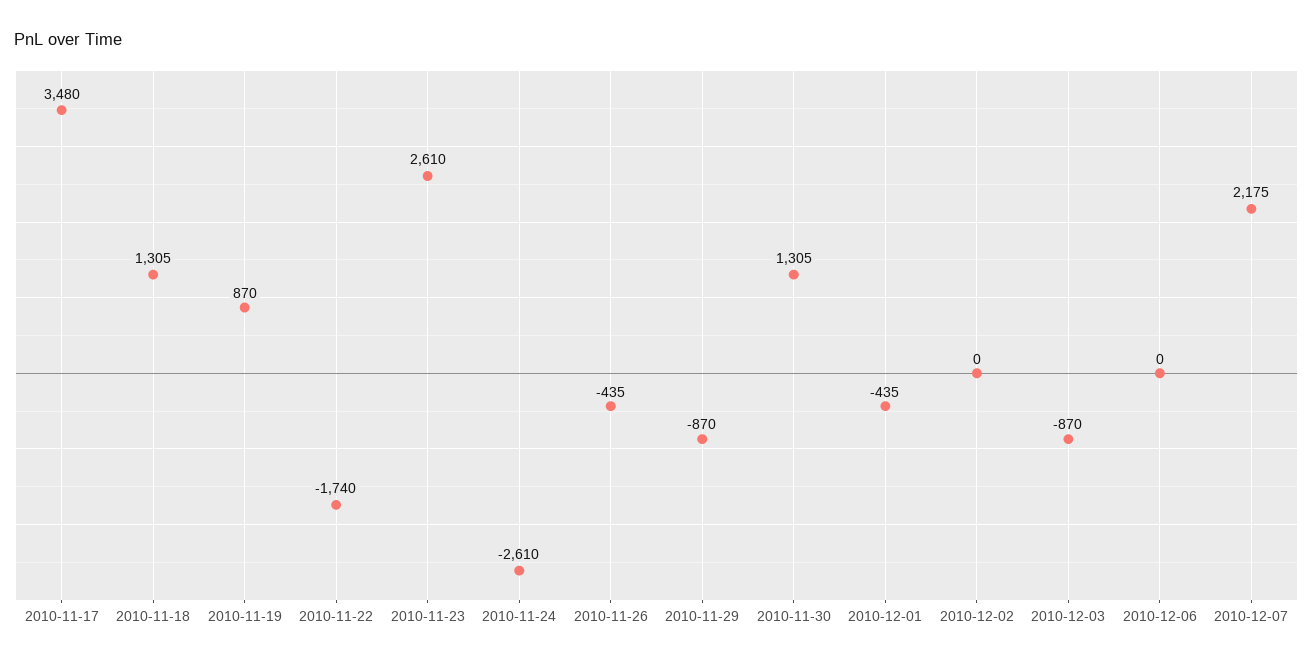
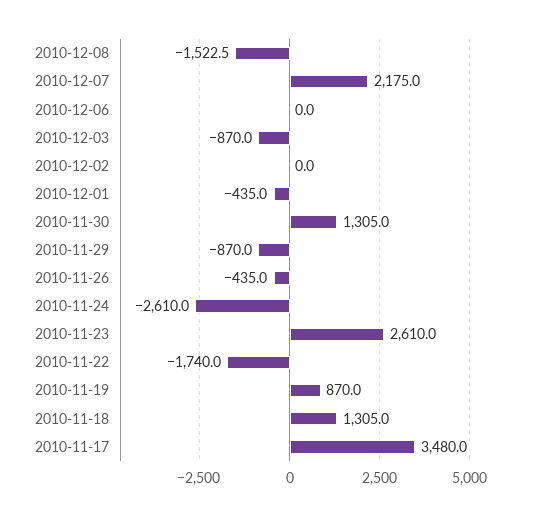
2010-12-08: none -> -1522.5

